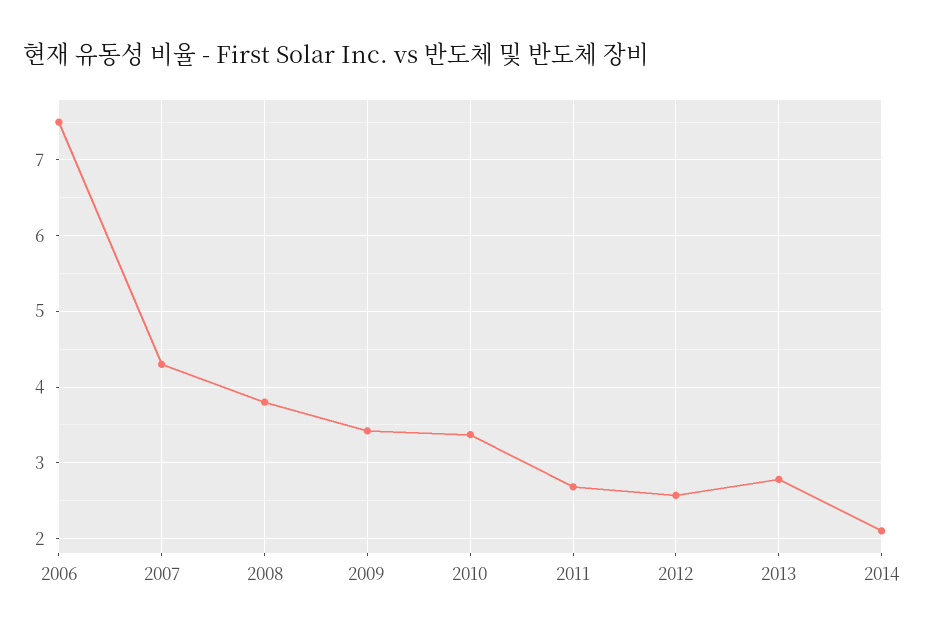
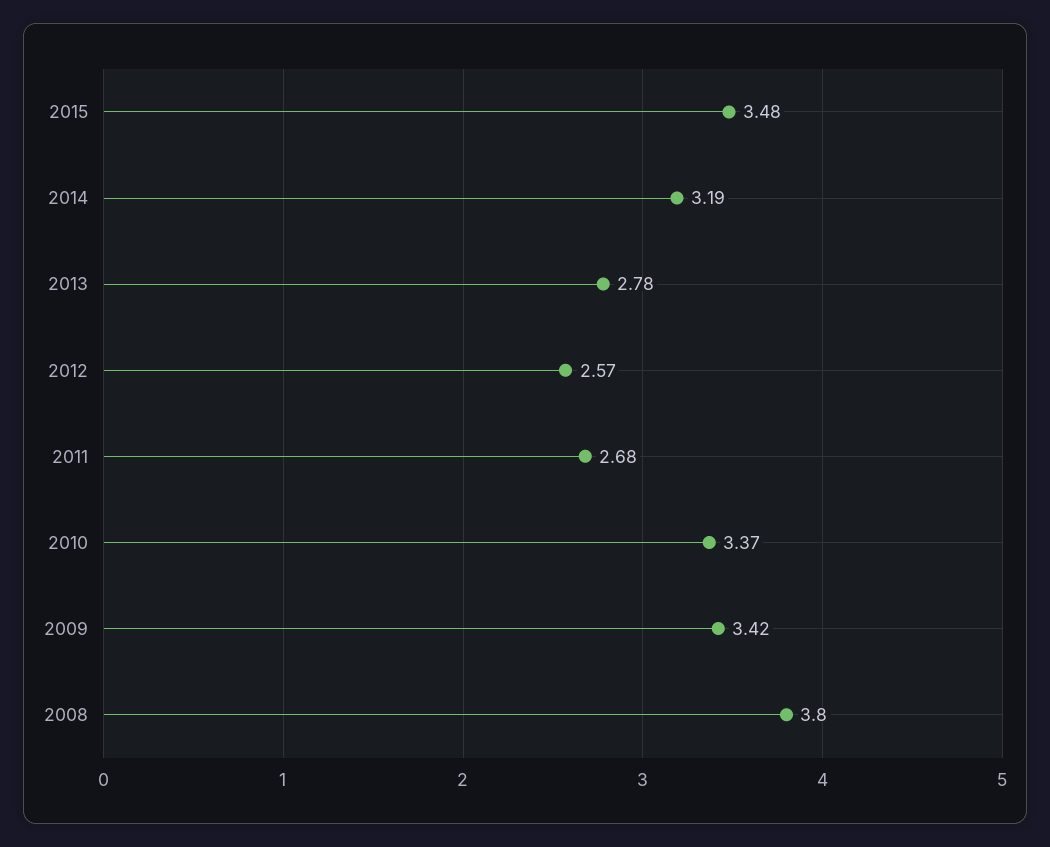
2006: 7.5 -> none
2007: 4.3 -> none
2014: 2.1 -> 3.19
2015: none -> 3.48

